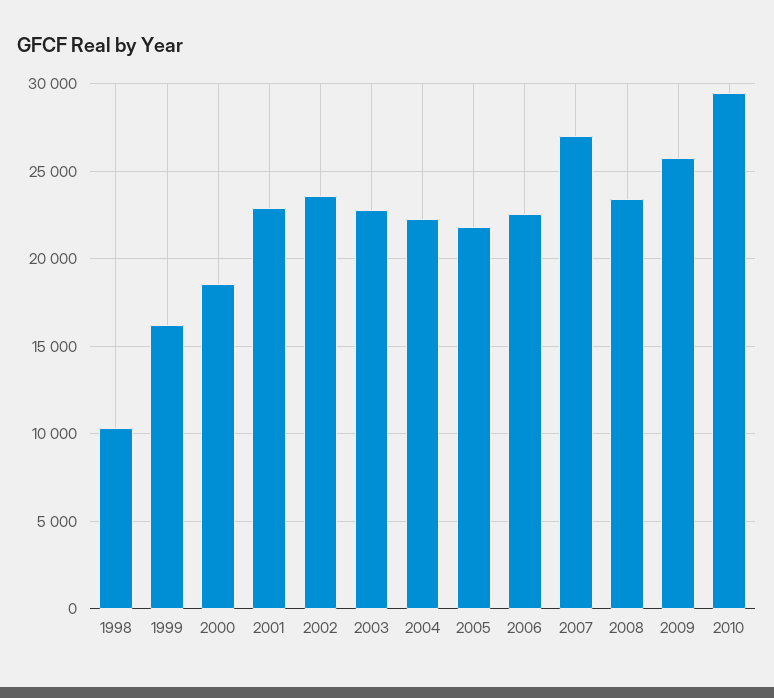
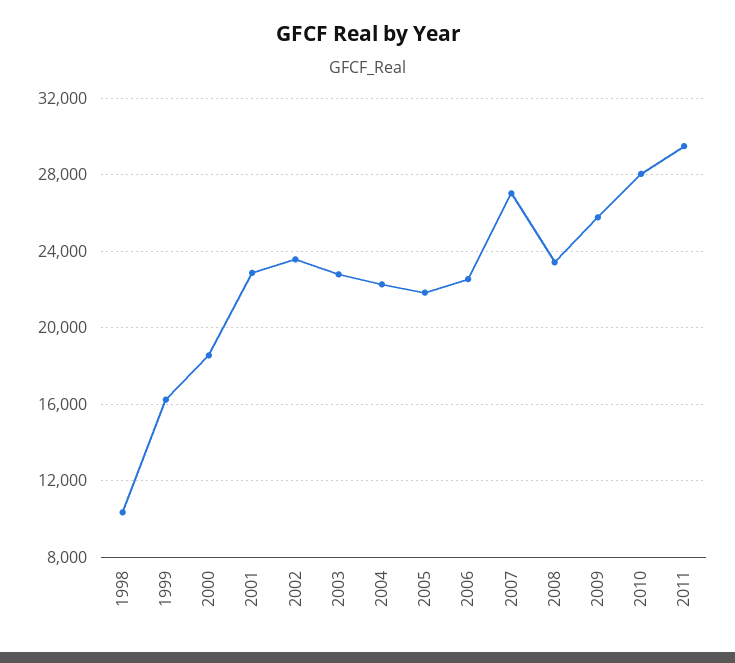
2010: 29500 -> 28000
2011: none -> 29500

